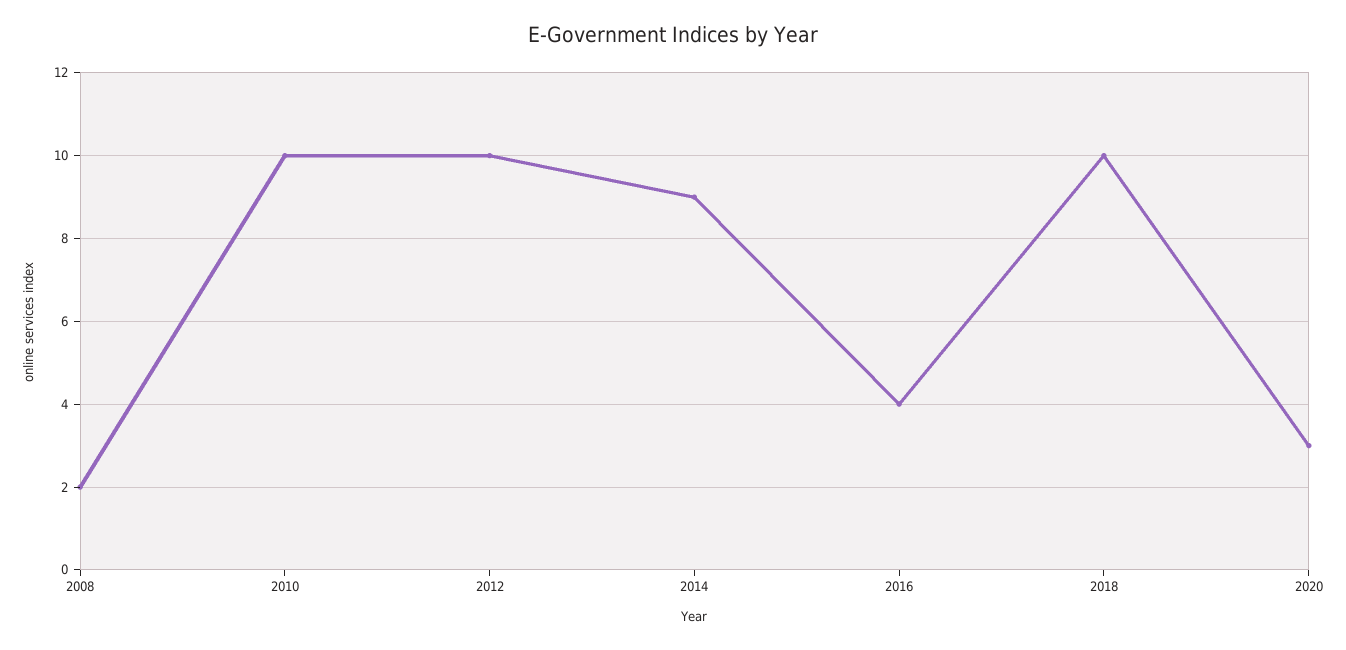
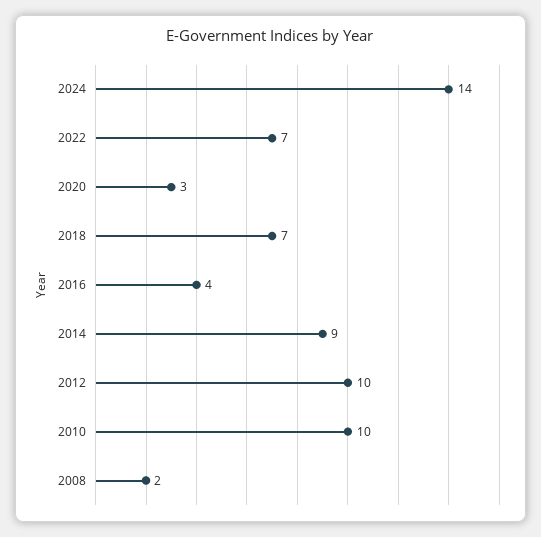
2018: 10 -> 7
2024: none -> 14
2022: none -> 7

